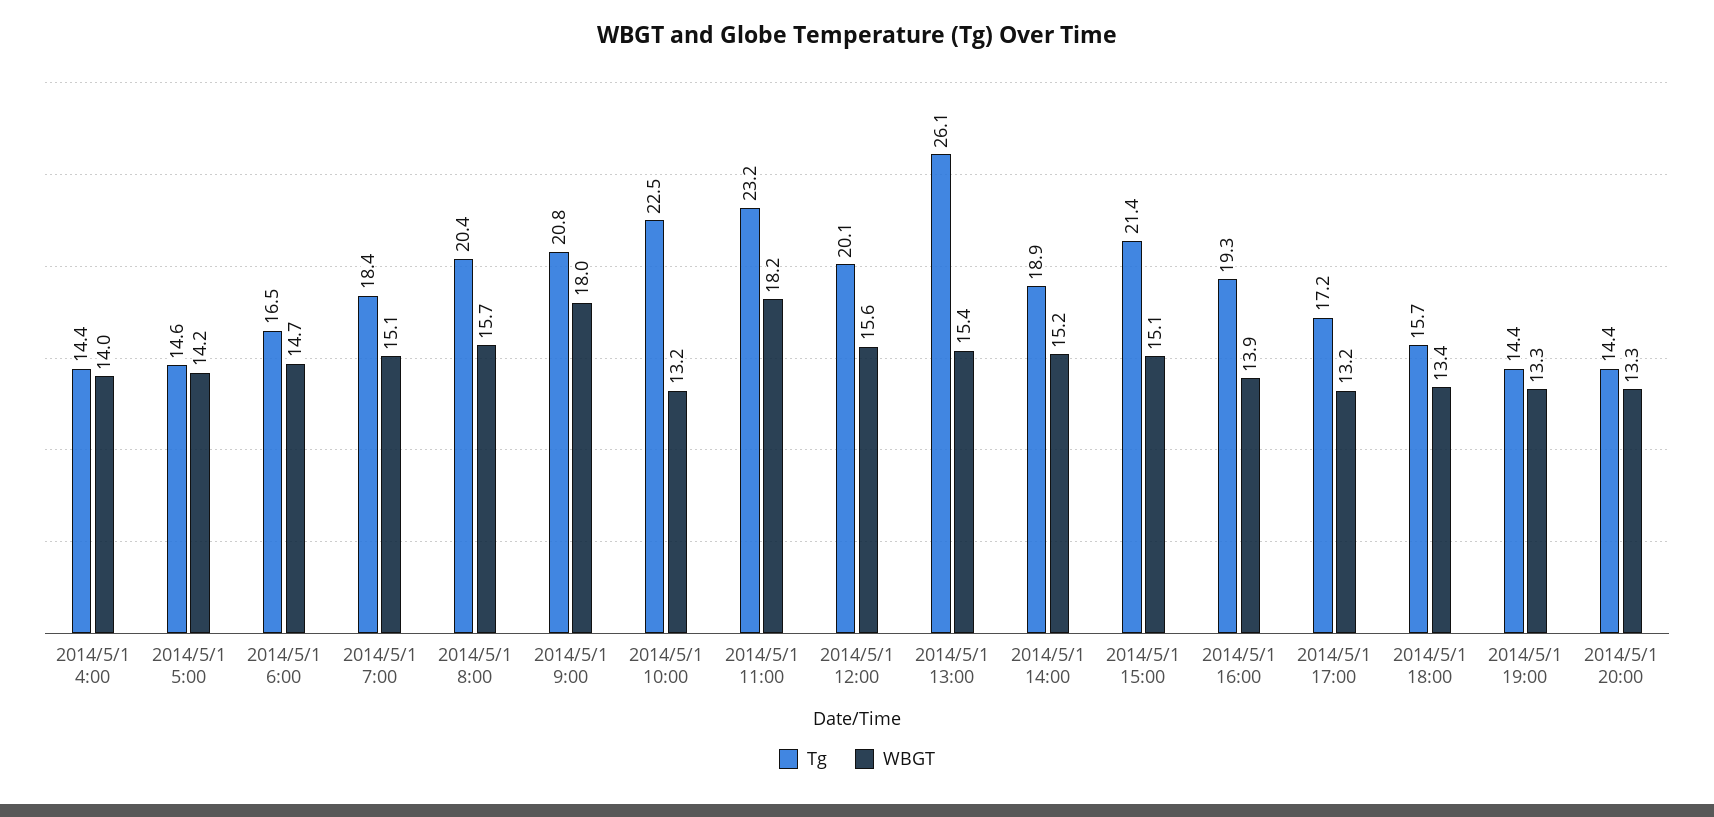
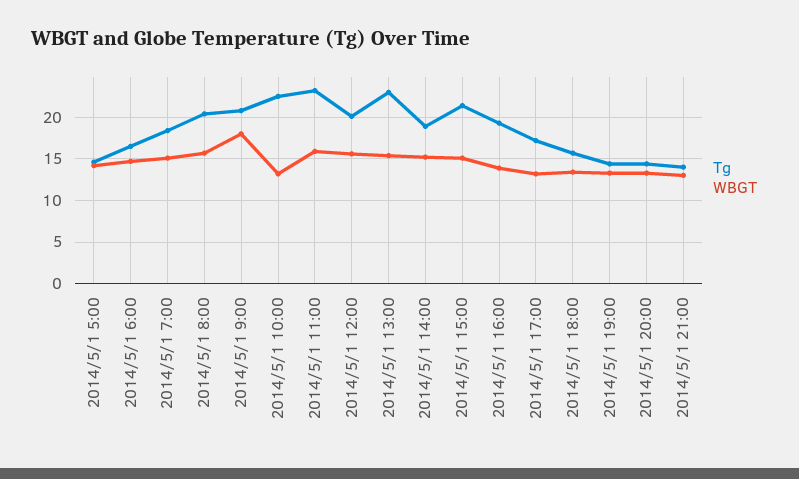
Tg, 2014/5/1 4:00: 14.4 -> none
WBGT, 2014/5/1 4:00: 14 -> none
WBGT, 2014/5/1 11:00: 18.2 -> 16
Tg, 2014/5/1 13:00: 26.1 -> 23
Tg, 2014/5/1 21:00: none -> 14
WBGT, 2014/5/1 21:00: none -> 13

